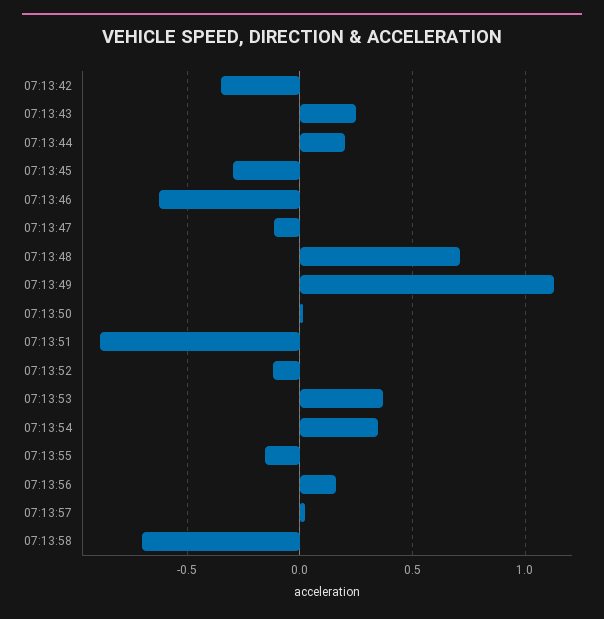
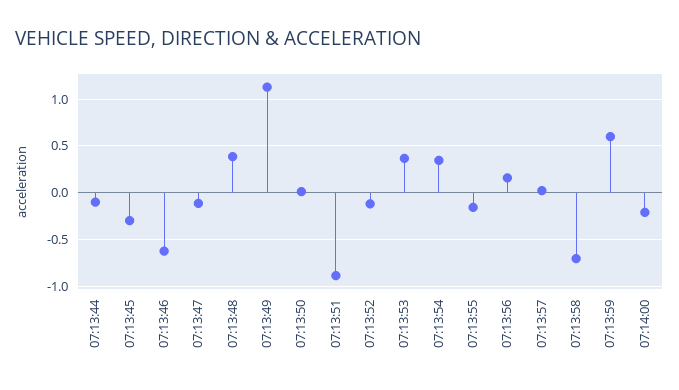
07:13:42: -0.35 -> none
07:13:43: 0.25 -> none
07:13:44: 0.2 -> -0.1
07:13:48: 0.7 -> 0.4
07:13:59: none -> 0.6
07:14:00: none -> -0.2

